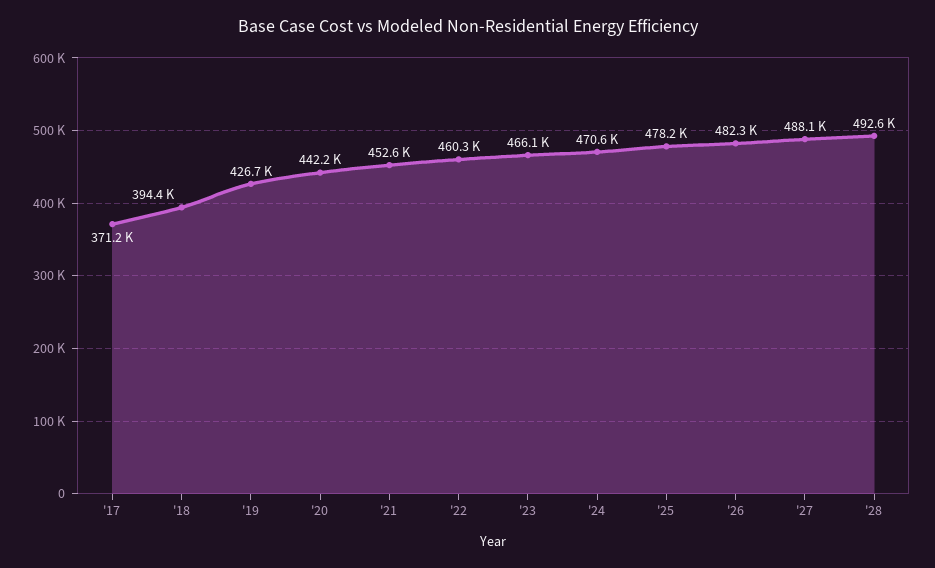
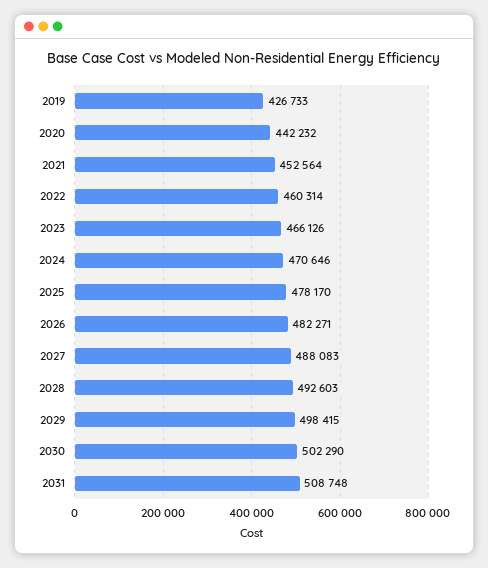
'17: 371200 -> none
'18: 394400 -> none
2029: none -> 498415
2030: none -> 502290
2031: none -> 508748

